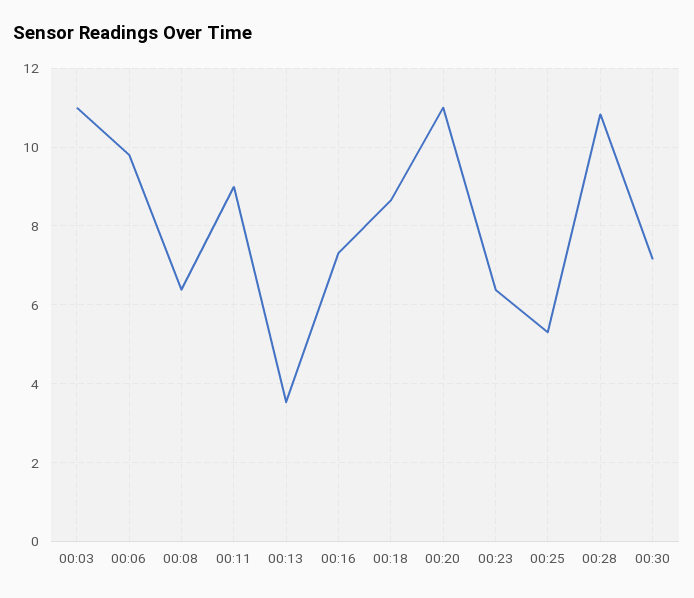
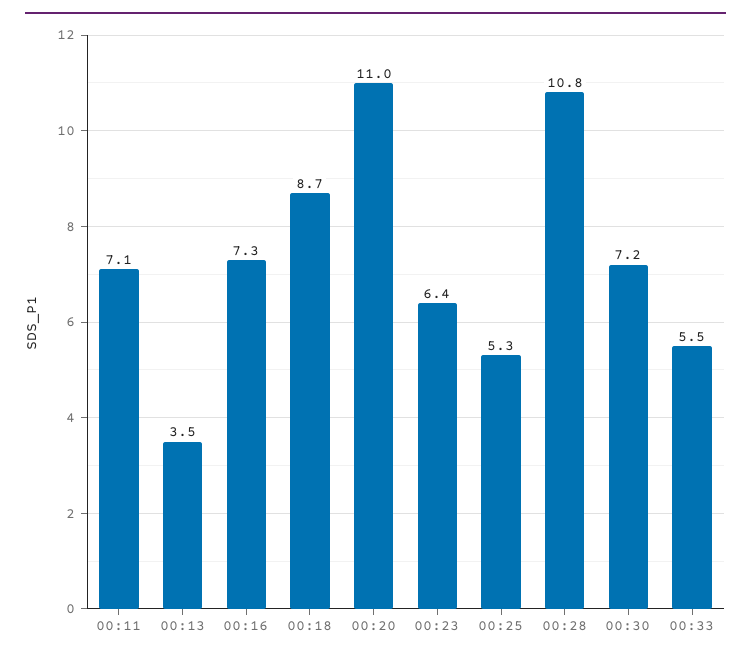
00:03: 11 -> none
00:06: 9.8 -> none
00:08: 6.4 -> none
00:11: 9 -> 7.1
00:33: none -> 5.5

